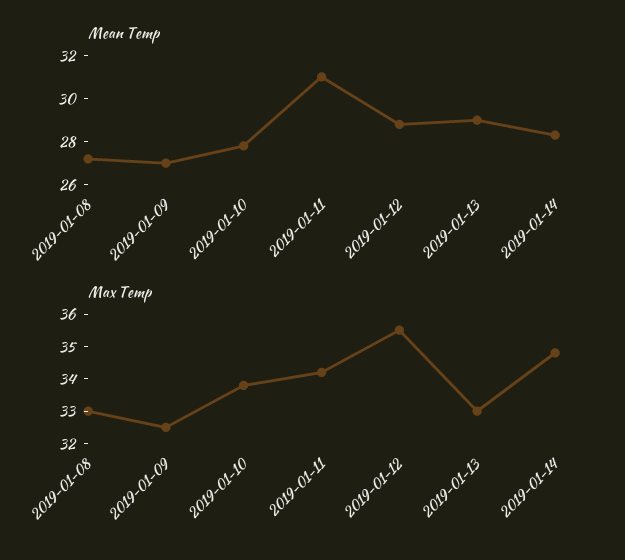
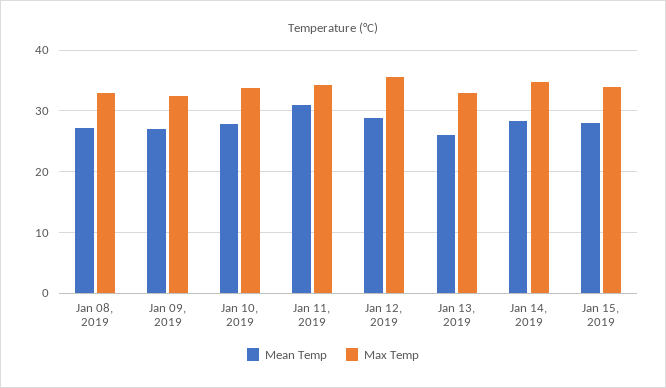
Mean Temp, 2019-01-13: 29 -> 26
Mean Temp, Jan 15, 2019: none -> 28
Max Temp, Jan 15, 2019: none -> 34

